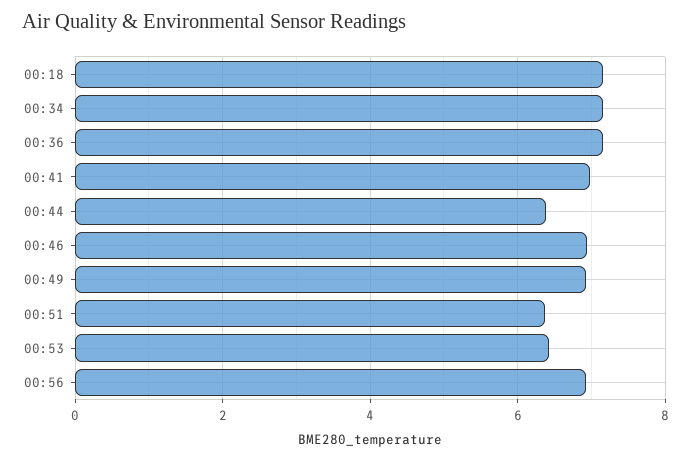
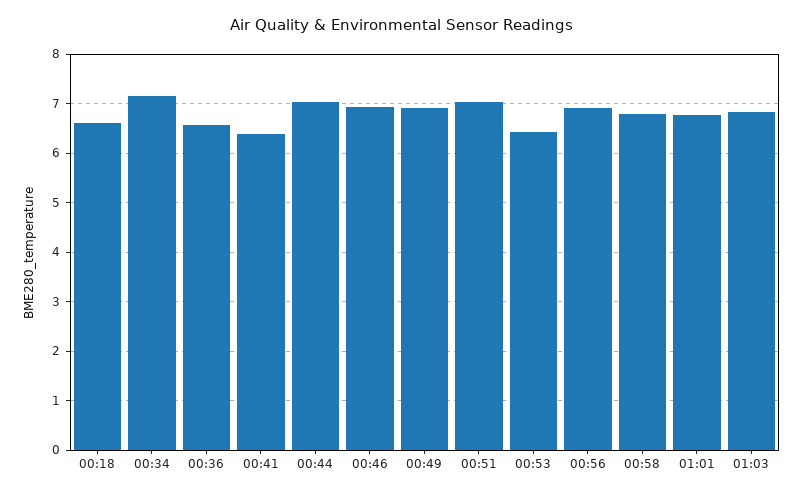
00:18: 7.2 -> 6.6
00:36: 7.2 -> 6.6
00:41: 7 -> 6.4
00:44: 6.4 -> 7
00:51: 6.4 -> 7
00:58: none -> 6.8
01:01: none -> 6.8
01:03: none -> 6.8

